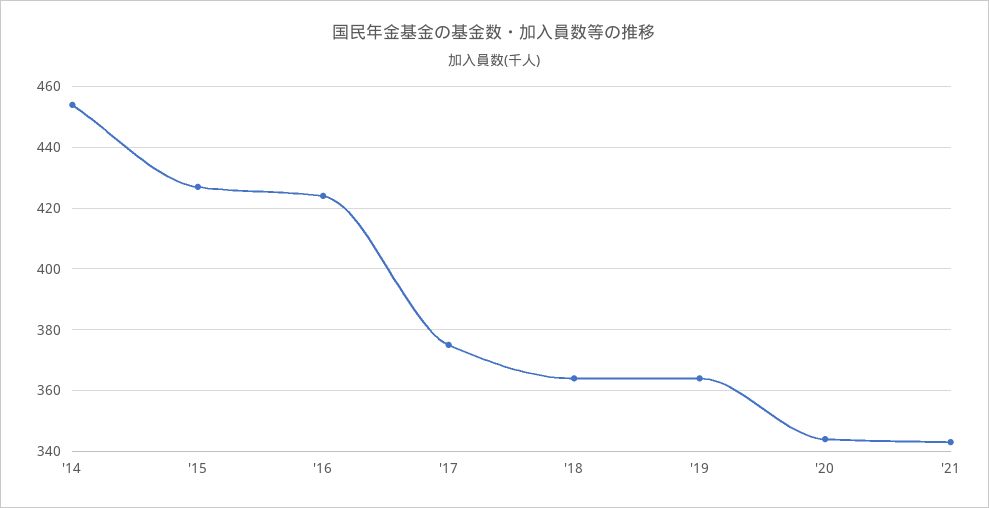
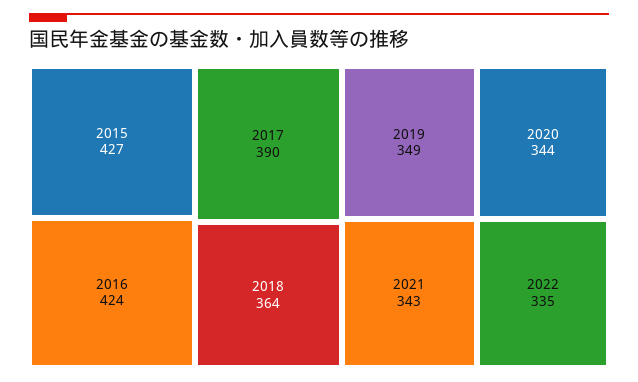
'14: 455 -> none
'17: 375 -> 390
'19: 365 -> 349
2022: none -> 335

